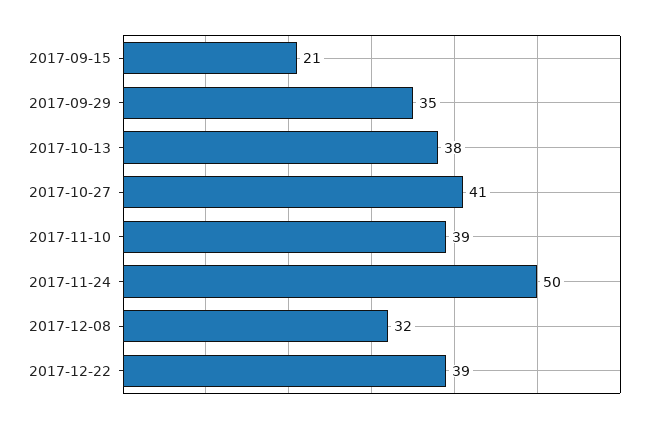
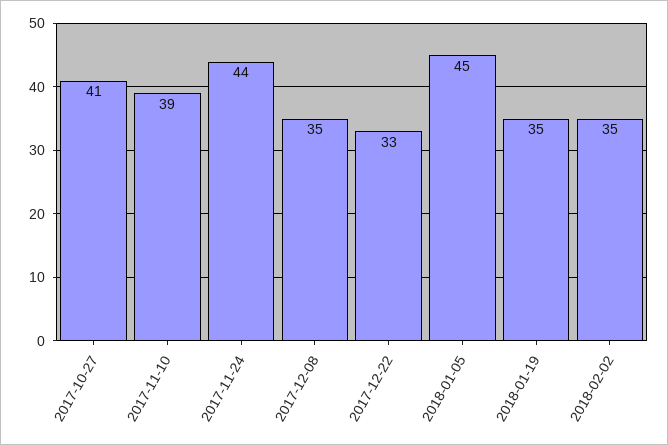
2017-09-15: 21 -> none
2017-09-29: 35 -> none
2017-10-13: 38 -> none
2017-11-24: 50 -> 44
2017-12-08: 32 -> 35
2017-12-22: 39 -> 33
2018-01-05: none -> 45
2018-01-19: none -> 35
2018-02-02: none -> 35

